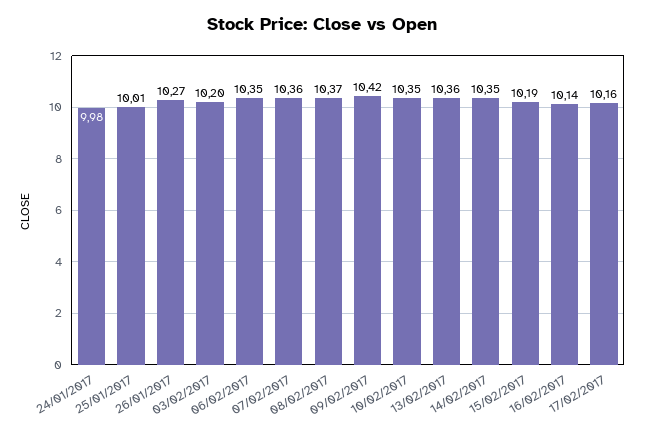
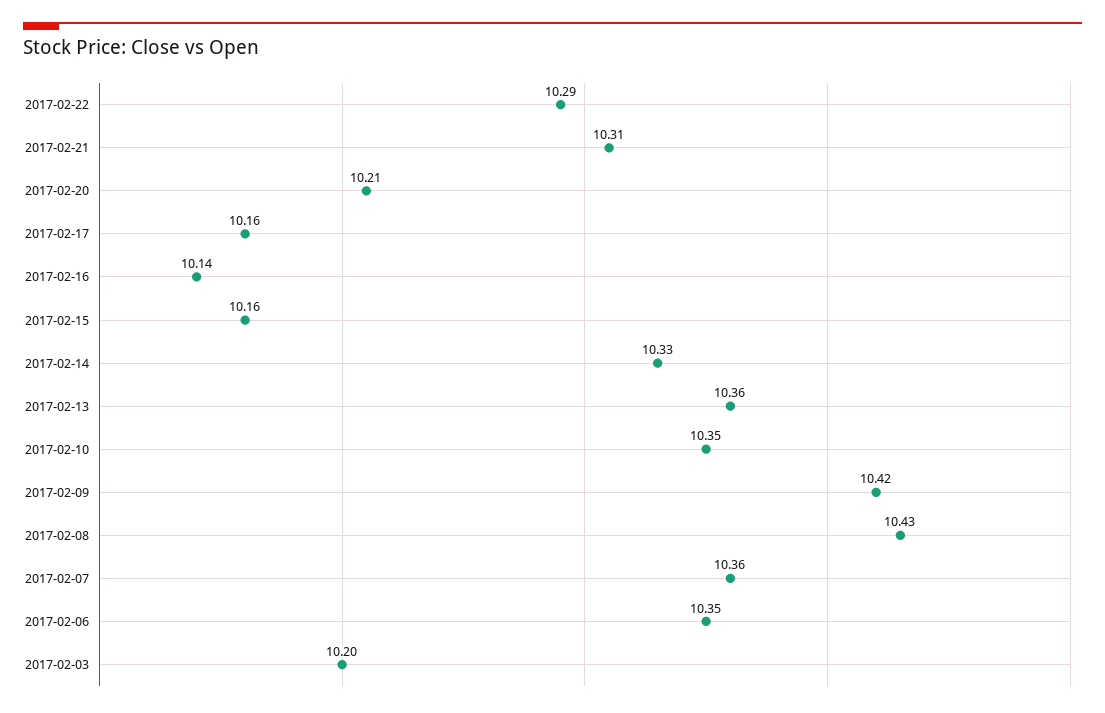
24/01/2017: 9.98 -> none
25/01/2017: 10.01 -> none
26/01/2017: 10.27 -> none
08/02/2017: 10.37 -> 10.43
14/02/2017: 10.35 -> 10.33
15/02/2017: 10.19 -> 10.16
2017-02-22: none -> 10.29
2017-02-21: none -> 10.31
2017-02-20: none -> 10.21

